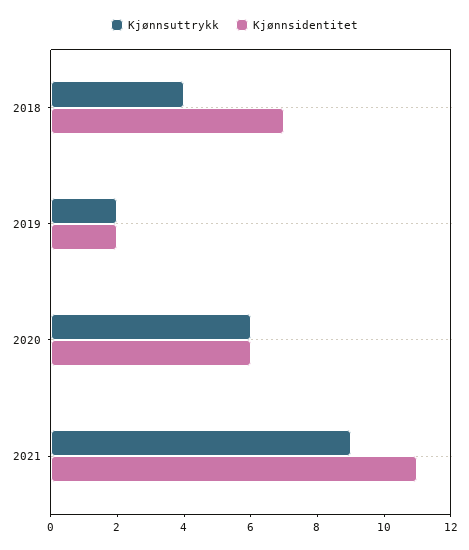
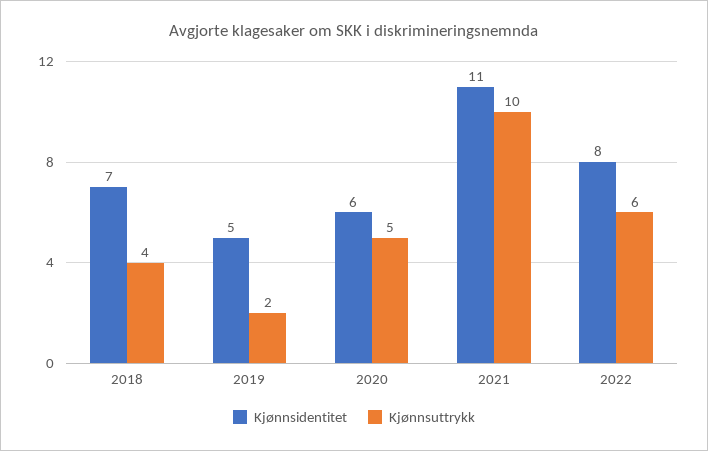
Kjønnsidentitet, 2019: 2 -> 5
Kjønnsuttrykk, 2020: 6 -> 5
Kjønnsuttrykk, 2021: 9 -> 10
Kjønnsidentitet, 2022: none -> 8
Kjønnsuttrykk, 2022: none -> 6

